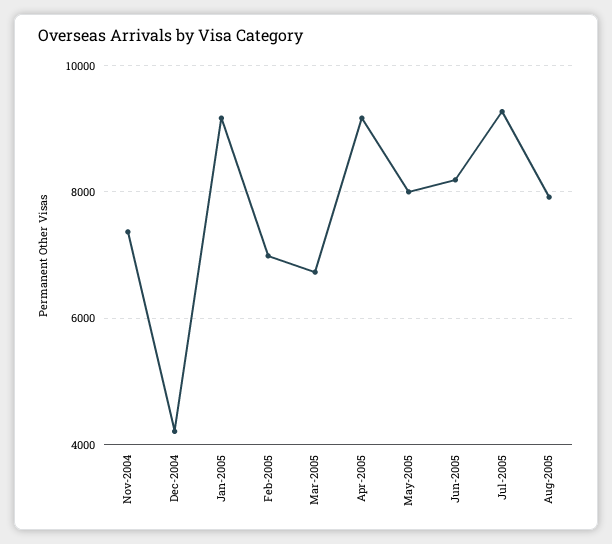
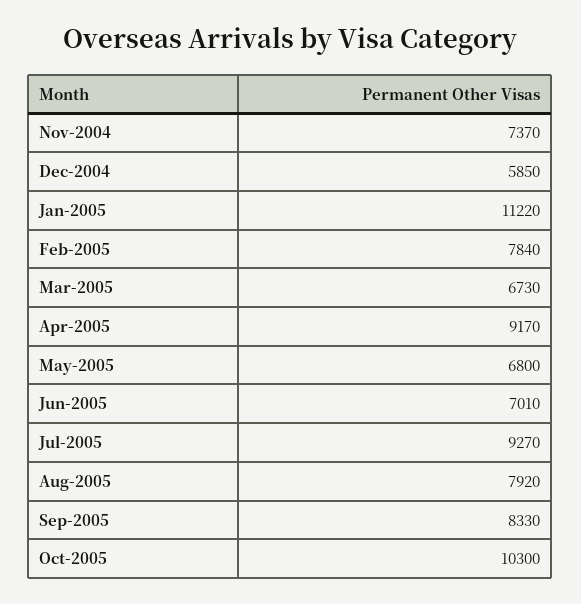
Dec-2004: 4200 -> 5850
Jan-2005: 9200 -> 11220
Feb-2005: 7000 -> 7840
May-2005: 8000 -> 6800
Jun-2005: 8200 -> 7010
Sep-2005: none -> 8330
Oct-2005: none -> 10300

